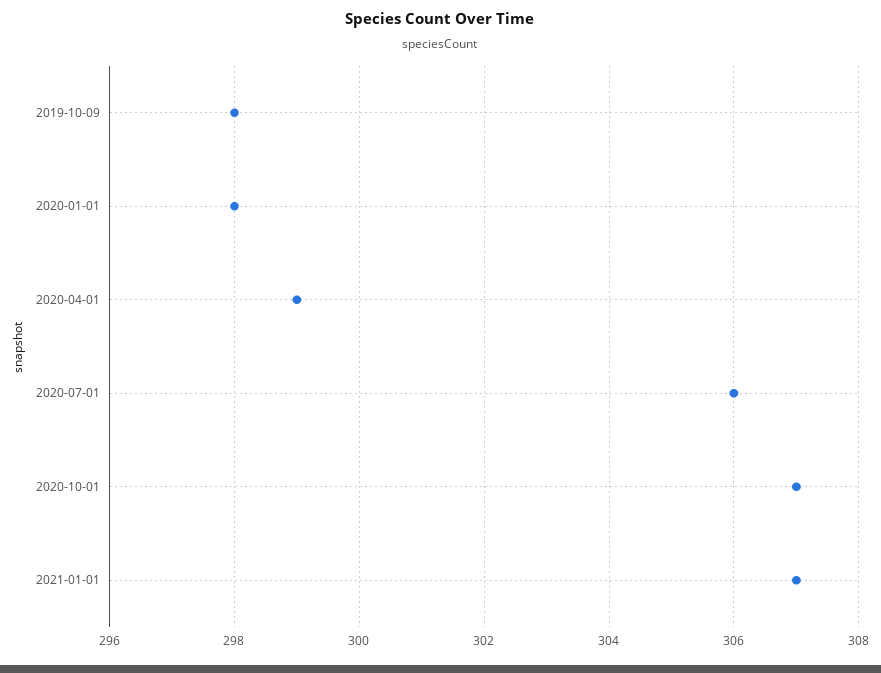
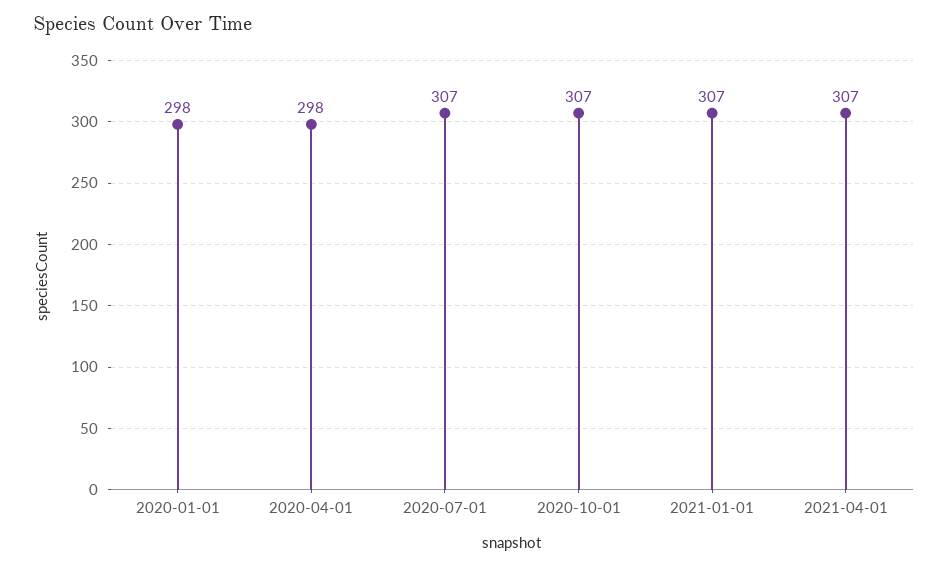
2019-10-09: 298 -> none
2020-04-01: 299 -> 298
2020-07-01: 306 -> 307
2021-04-01: none -> 307

